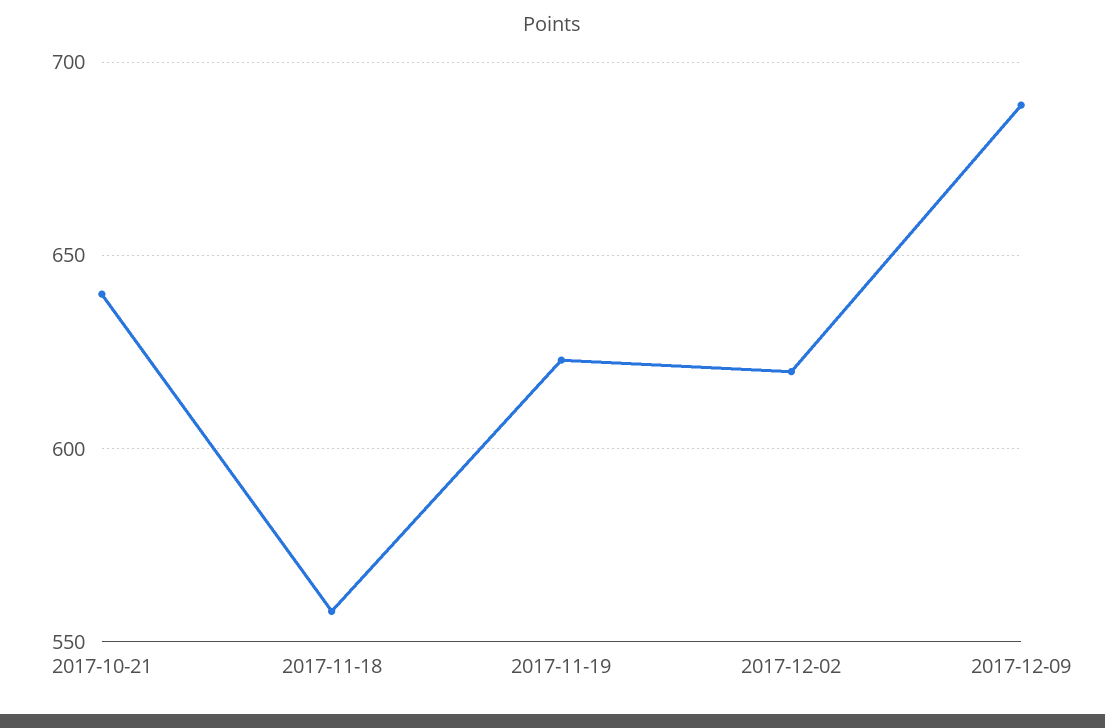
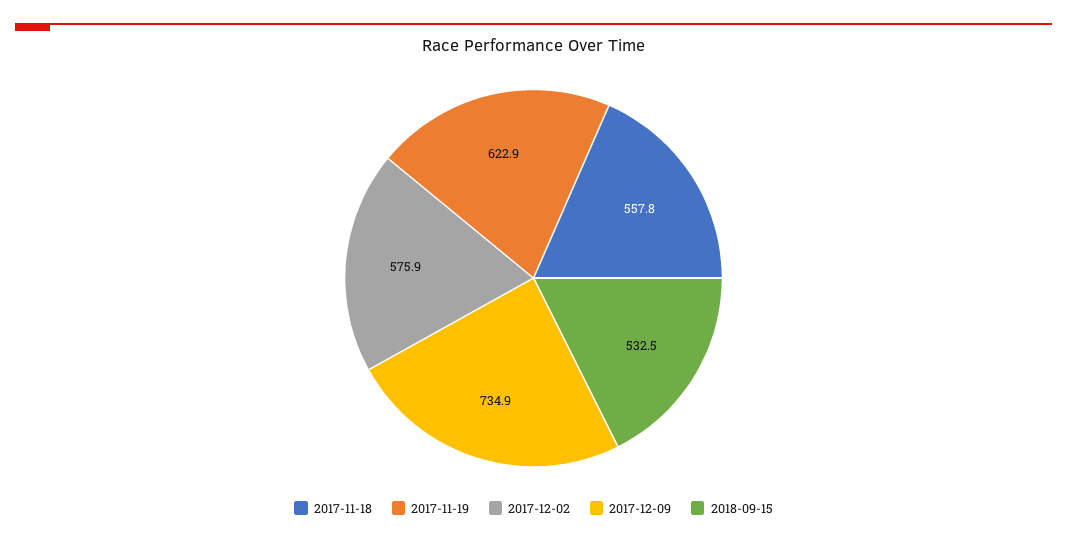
2017-10-21: 640 -> none
2017-12-02: 620 -> 575.9
2017-12-09: 690 -> 734.9
2018-09-15: none -> 532.5

